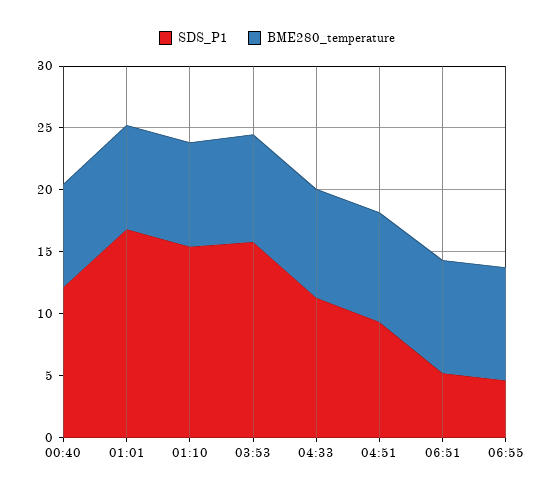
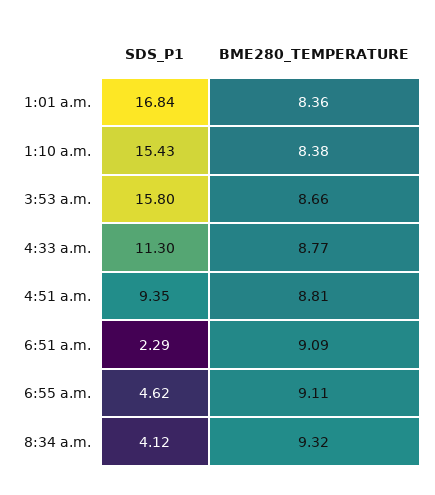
SDS_P1, 00:40: 12 -> none
BME280_temperature, 00:40: 8 -> none
SDS_P1, 06:51: 5 -> 2.29
SDS_P1, 8:34 a.m.: none -> 4.12
BME280_temperature, 8:34 a.m.: none -> 9.32

